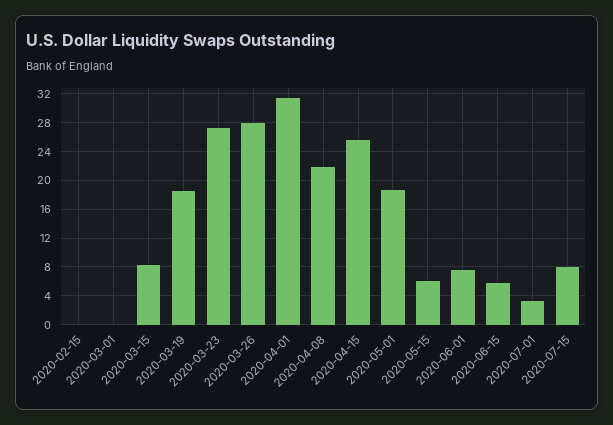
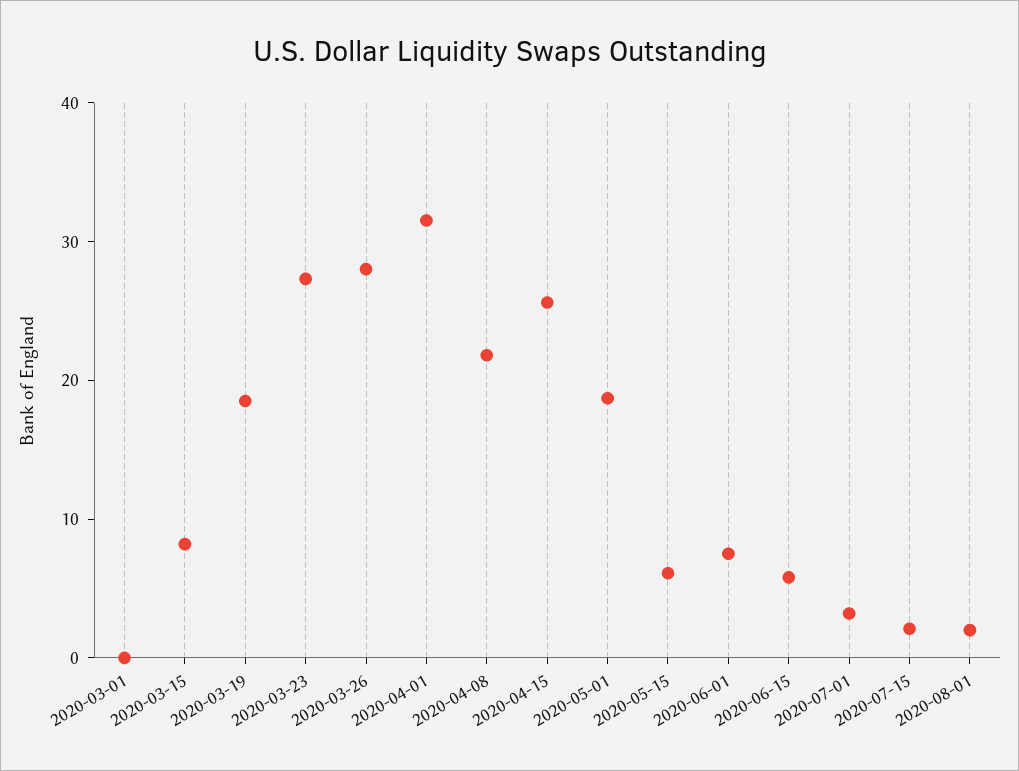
2020-02-15: 0 -> none
2020-07-15: 8 -> 2
2020-08-01: none -> 2

